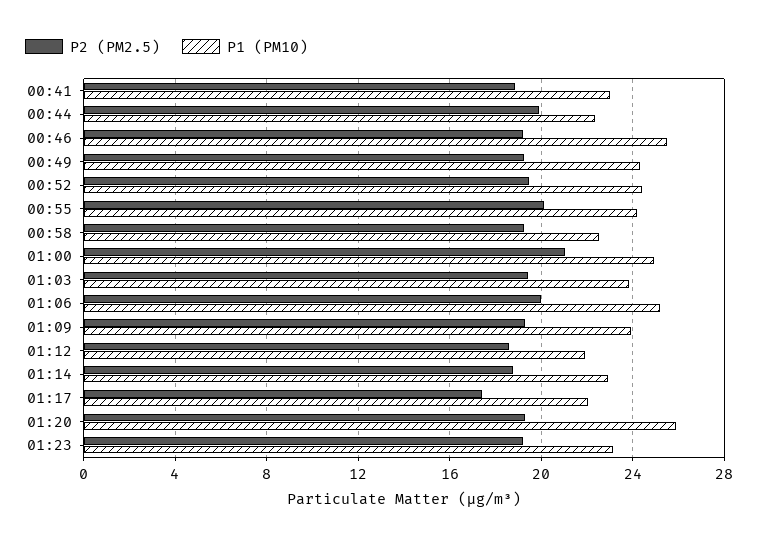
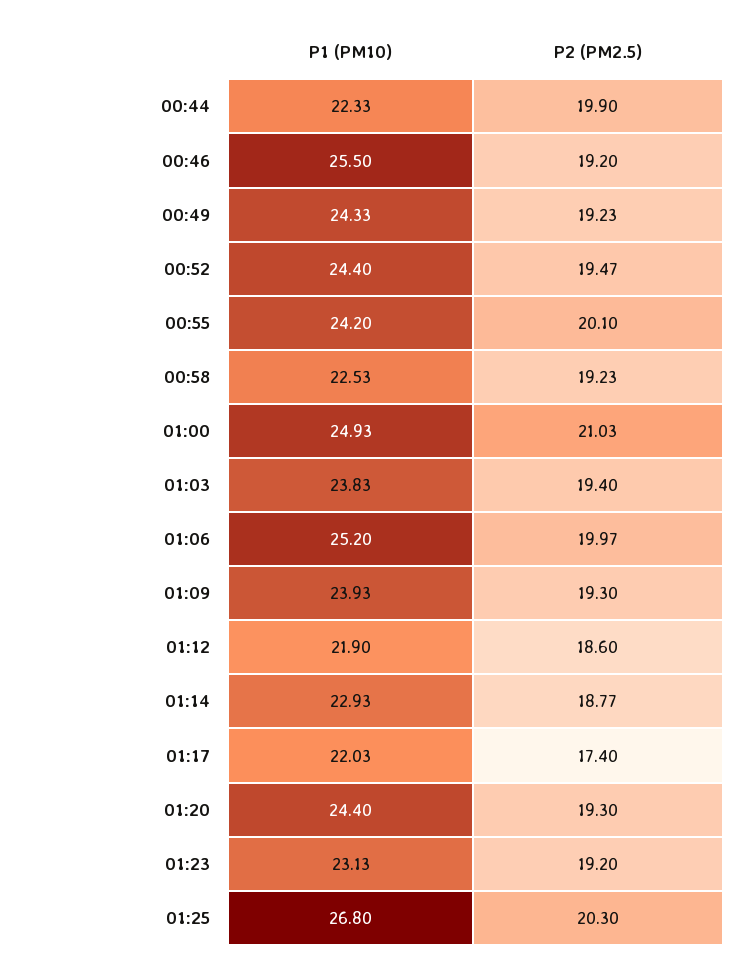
P2 (PM2.5), 00:41: 19 -> none
P1 (PM10), 00:41: 23 -> none
P1 (PM10), 01:20: 26 -> 24.4
P1 (PM10), 01:25: none -> 26.8
P2 (PM2.5), 01:25: none -> 20.3

